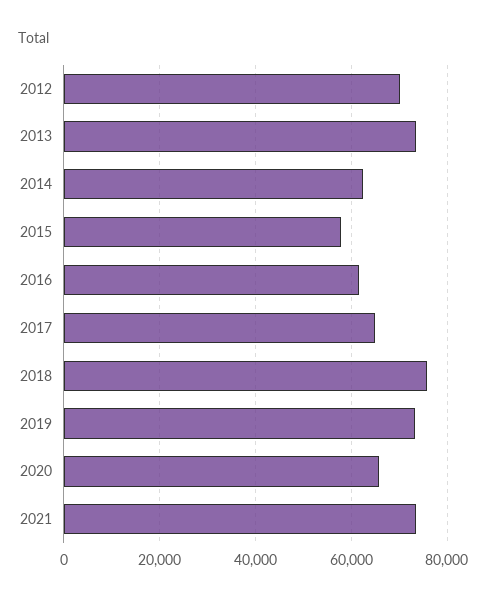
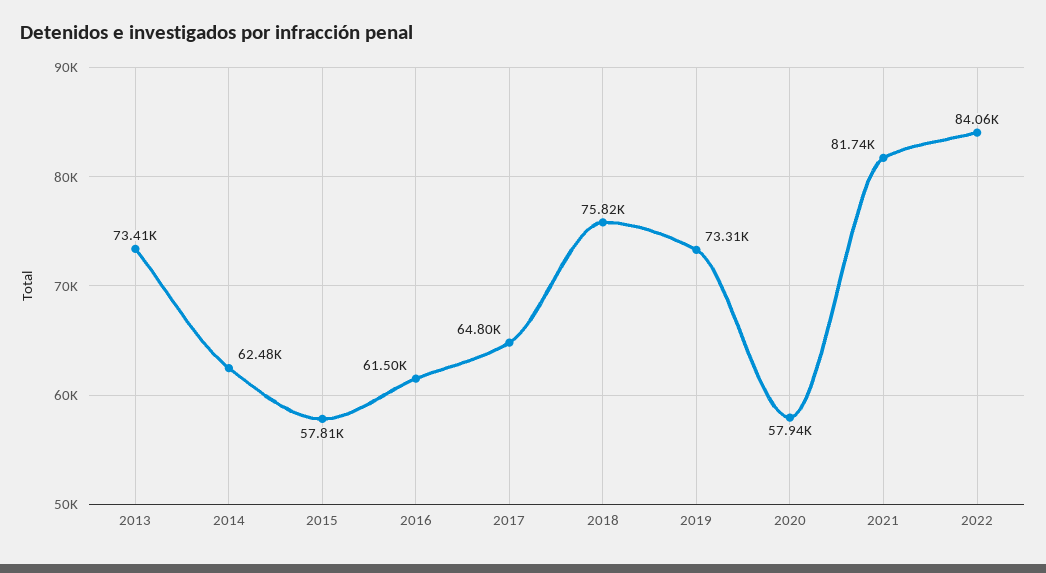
2012: 70000 -> none
2020: 66000 -> 57940
2021: 74000 -> 81740
2022: none -> 84060

